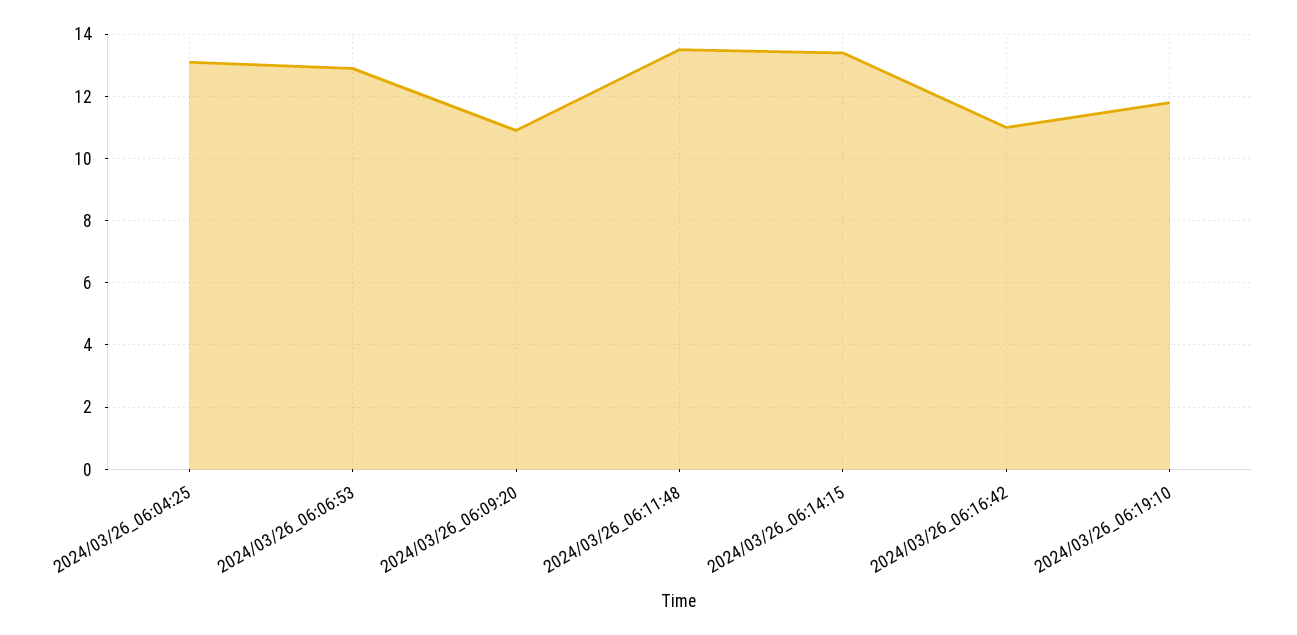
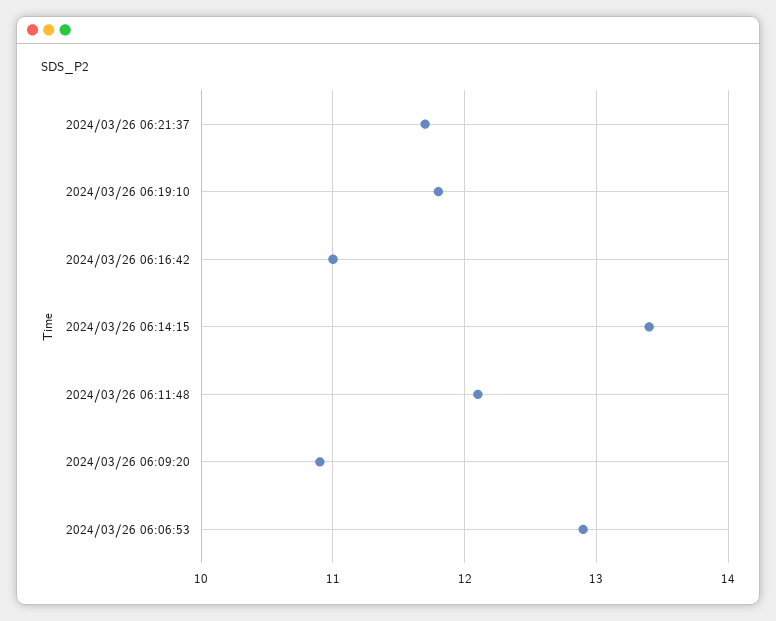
2024/03/26_06:04:25: 13 -> none
2024/03/26_06:11:48: 13.5 -> 12.1
2024/03/26 06:21:37: none -> 11.7

